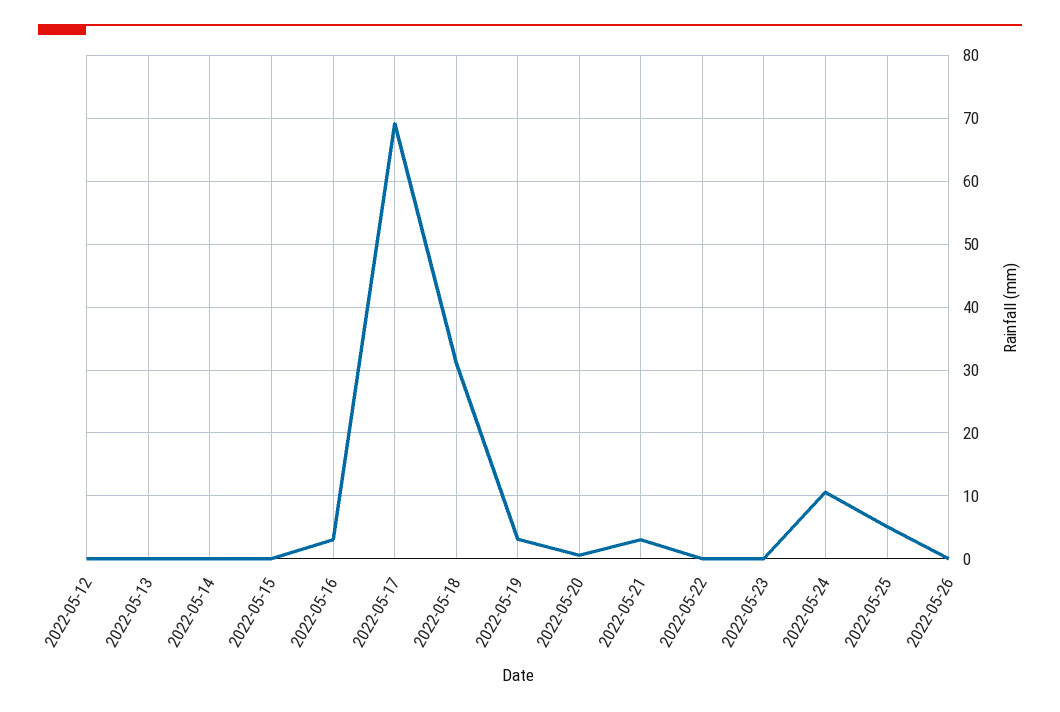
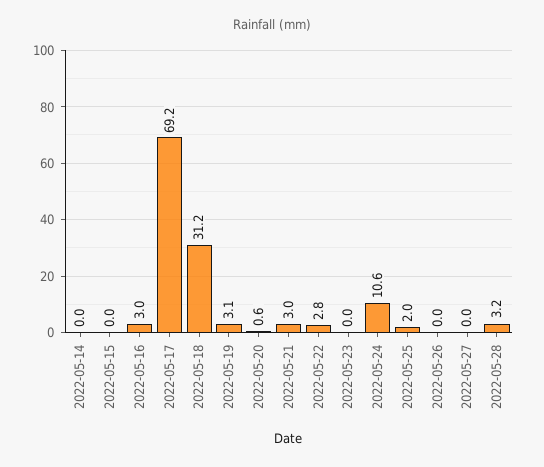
2022-05-12: 0 -> none
2022-05-13: 0 -> none
2022-05-22: 0 -> 2.8
2022-05-25: 5 -> 2
2022-05-27: none -> 0
2022-05-28: none -> 3.2

